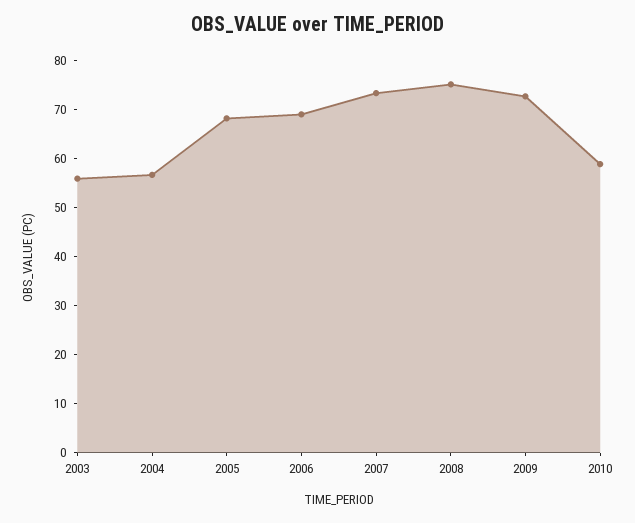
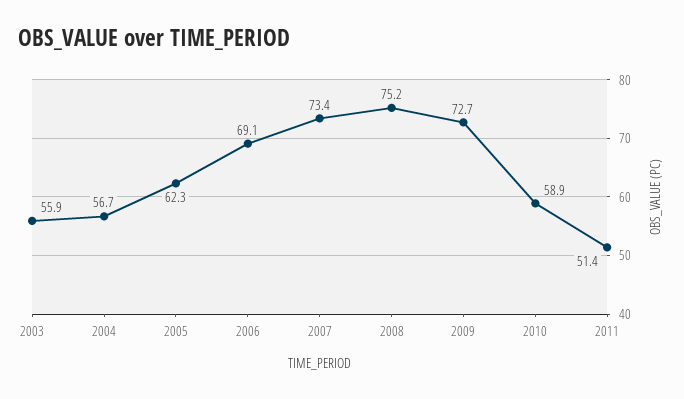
2005: 68 -> 62.3
2011: none -> 51.4

